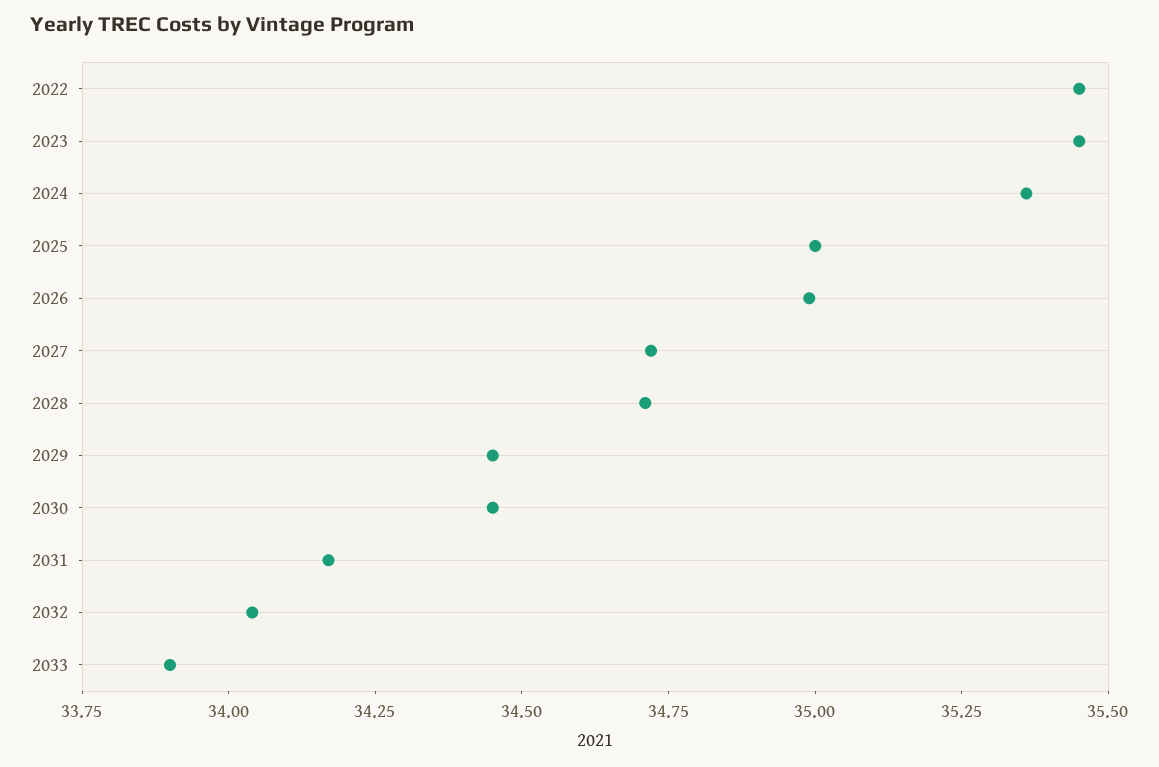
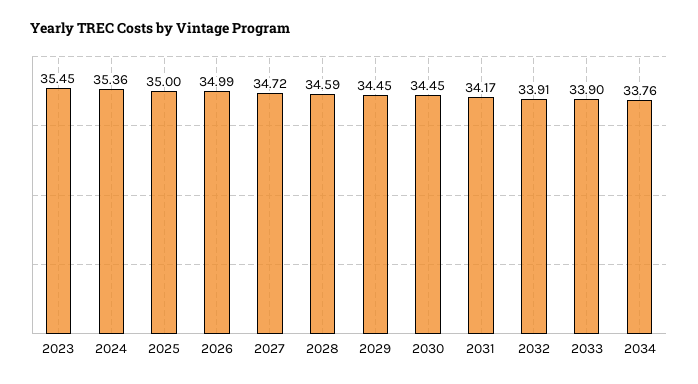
2022: 35.45 -> none
2028: 34.7 -> 34.59
2032: 34.05 -> 33.91
2034: none -> 33.76

